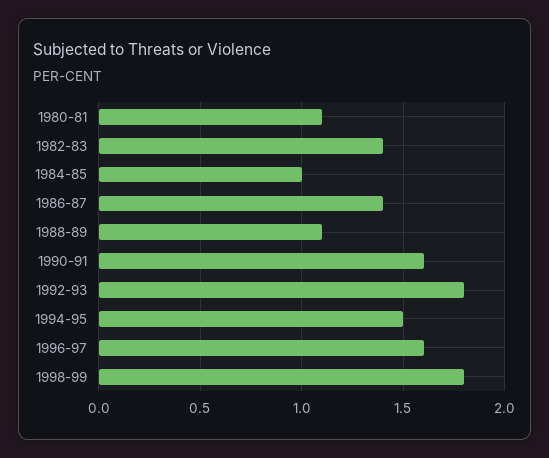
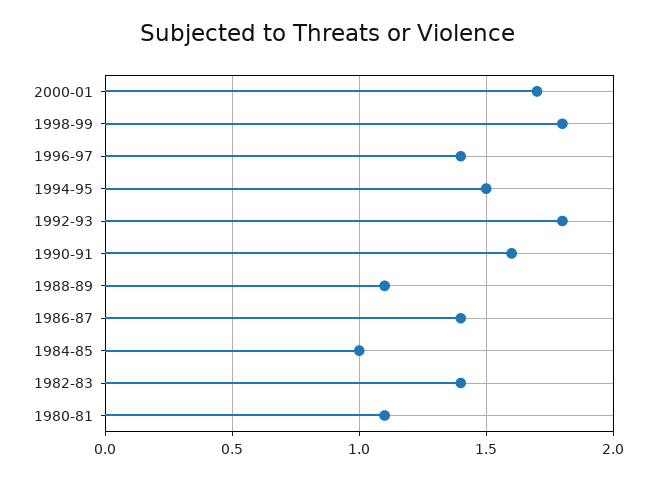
1996-97: 1.6 -> 1.4
2000-01: none -> 1.7

